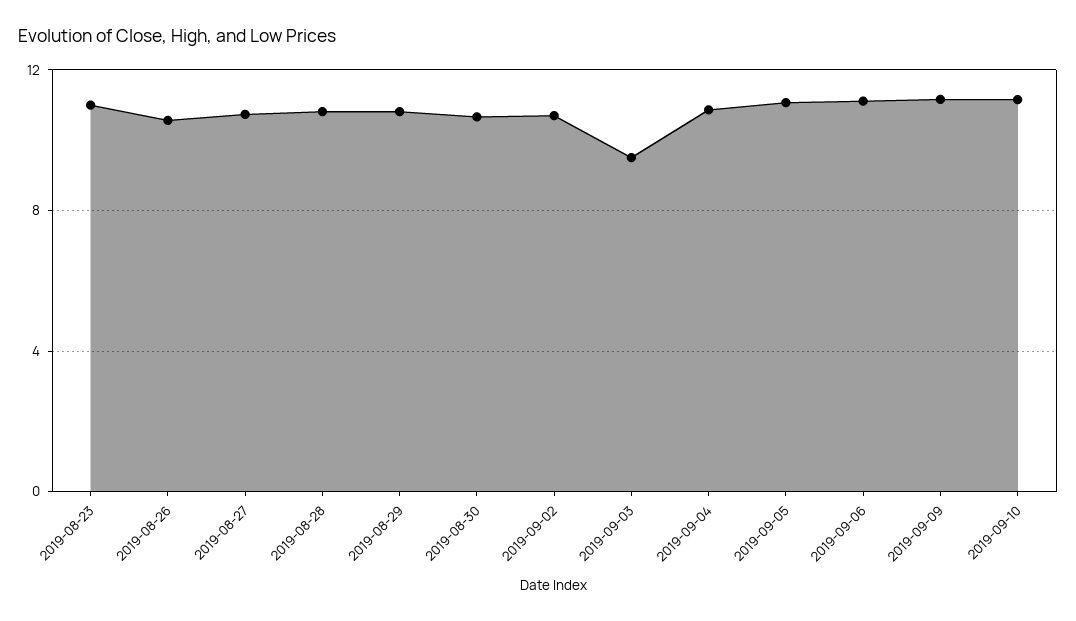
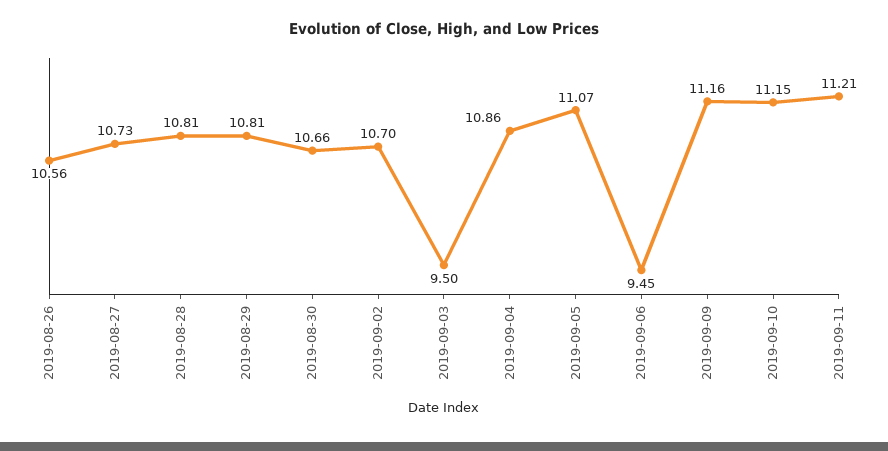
2019-08-23: 11 -> none
2019-09-06: 11 -> 9.45
2019-09-11: none -> 11.21

